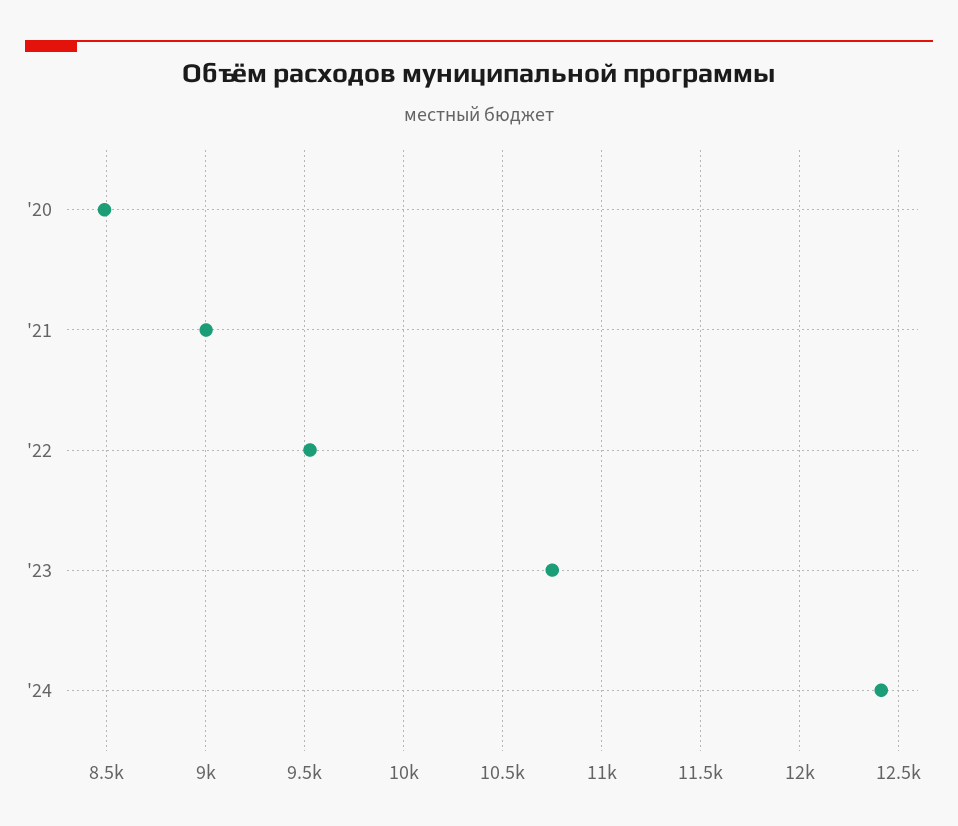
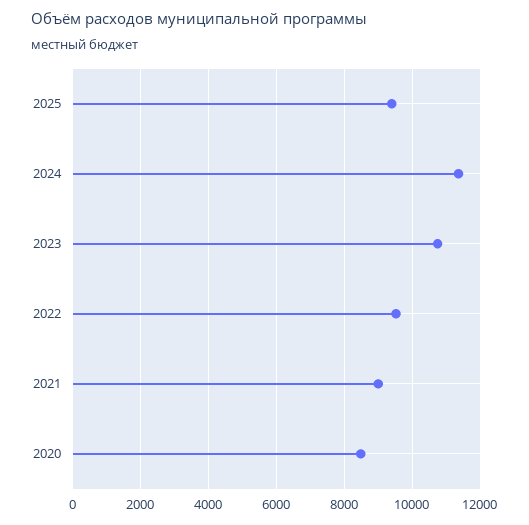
'24: 12400 -> 11400
2025: none -> 9400

